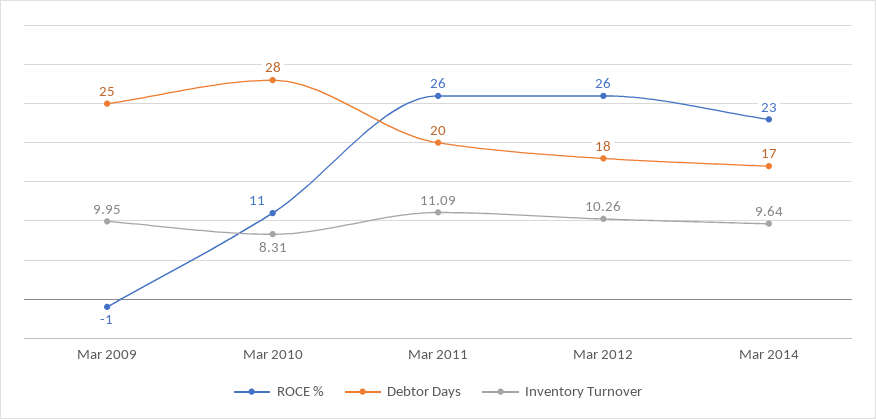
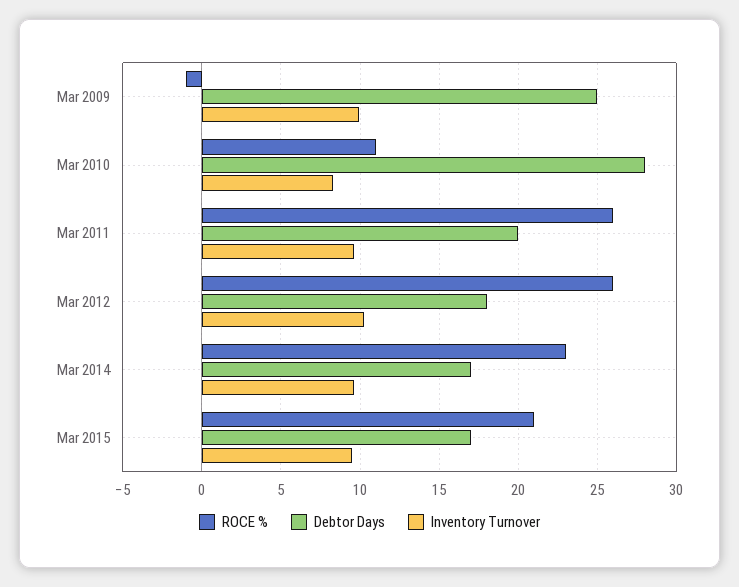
Inventory Turnover, Mar 2011: 11.09 -> 9.5
ROCE %, Mar 2015: none -> 21
Debtor Days, Mar 2015: none -> 17
Inventory Turnover, Mar 2015: none -> 9.5

